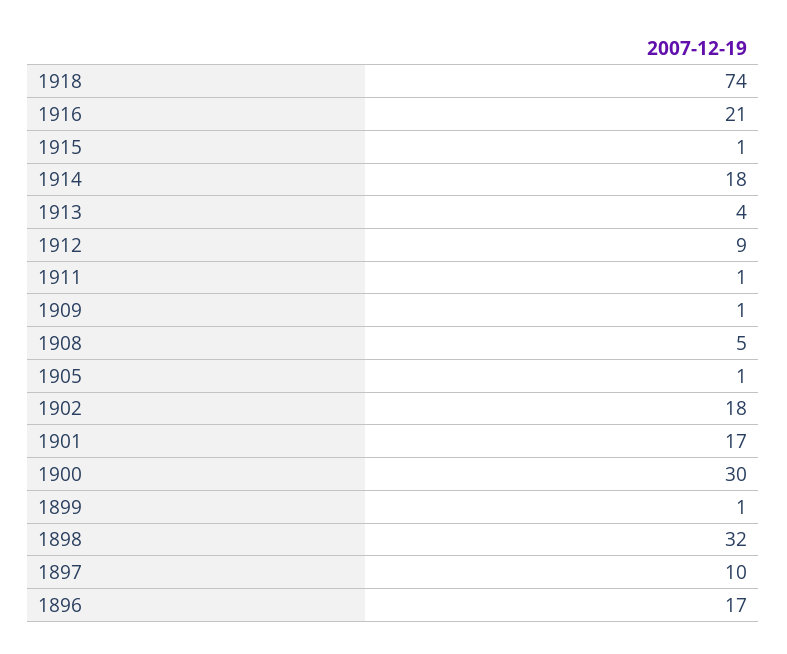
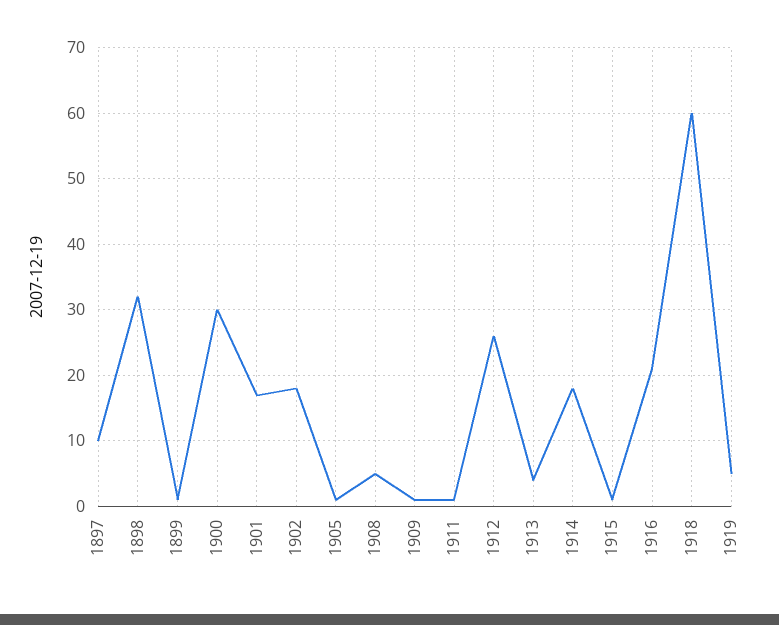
1918: 74 -> 60
1912: 9 -> 26
1896: 17 -> none
1919: none -> 5

